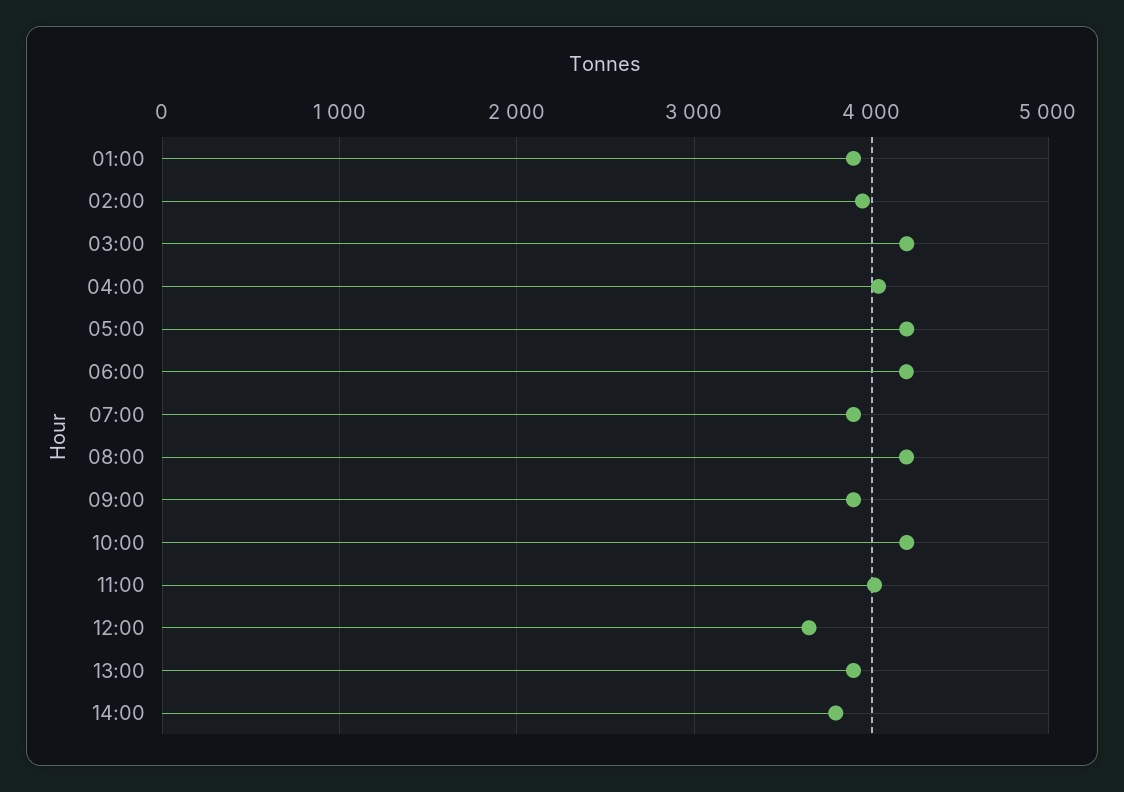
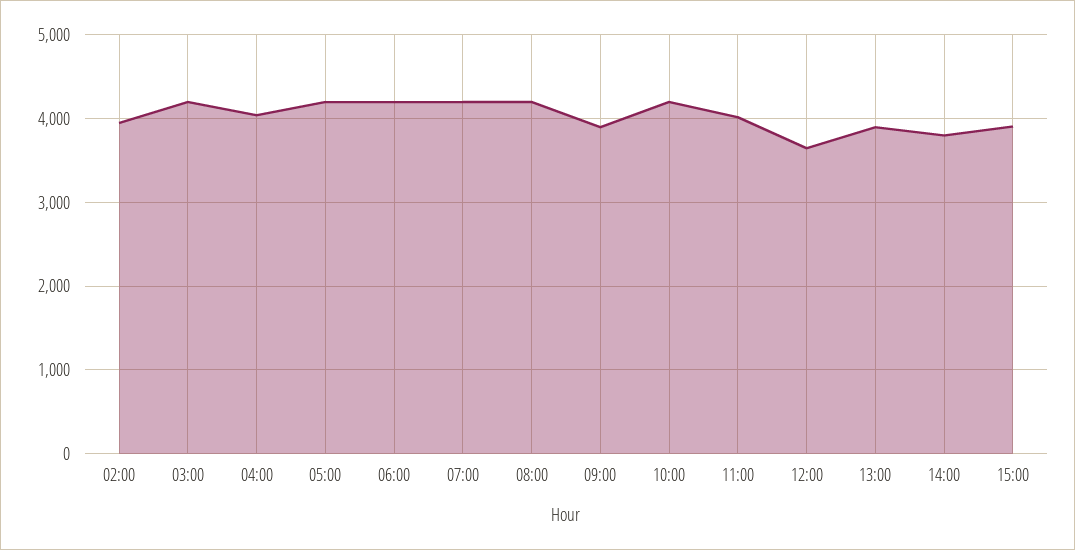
01:00: 3900 -> none
07:00: 3900 -> 4200
15:00: none -> 3900

